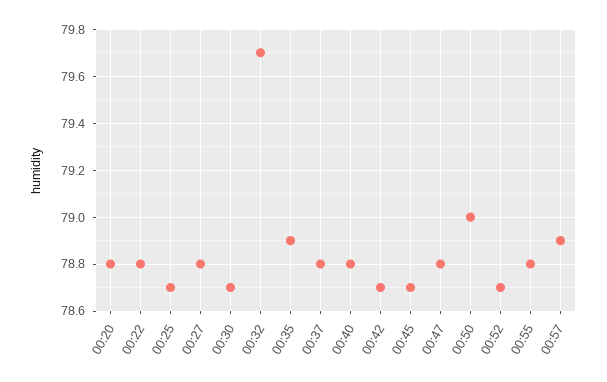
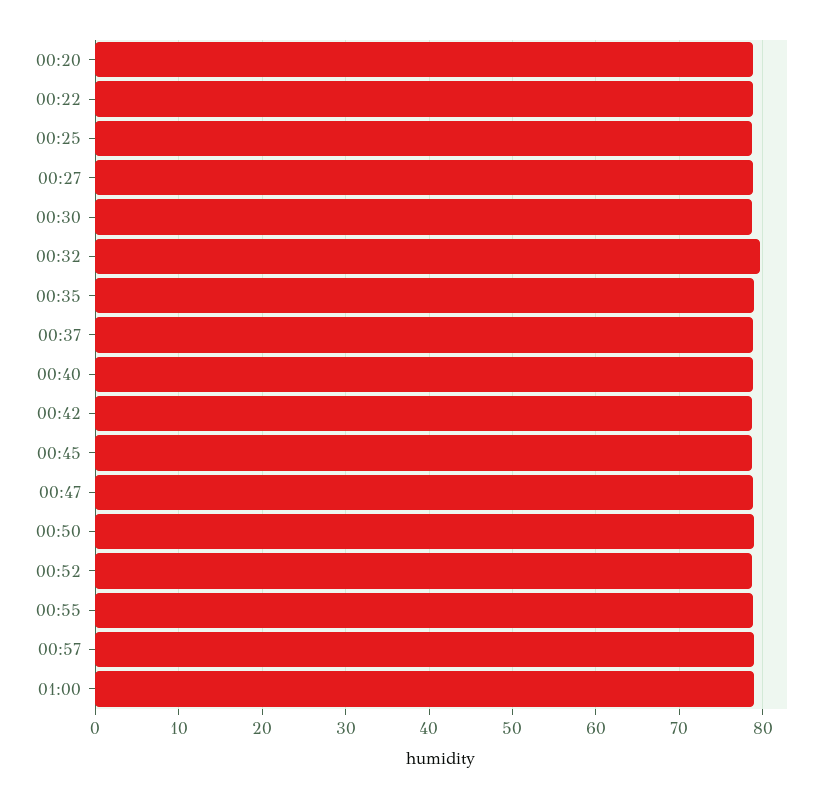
01:00: none -> 79

